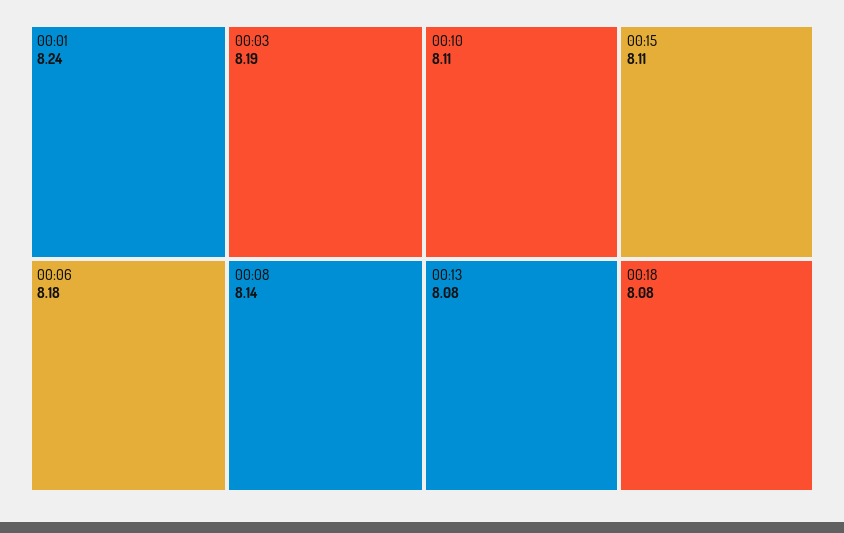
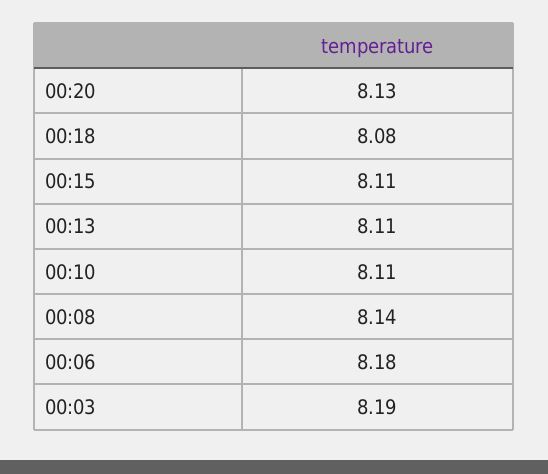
00:01: 8.24 -> none
00:13: 8.08 -> 8.11
00:20: none -> 8.13

